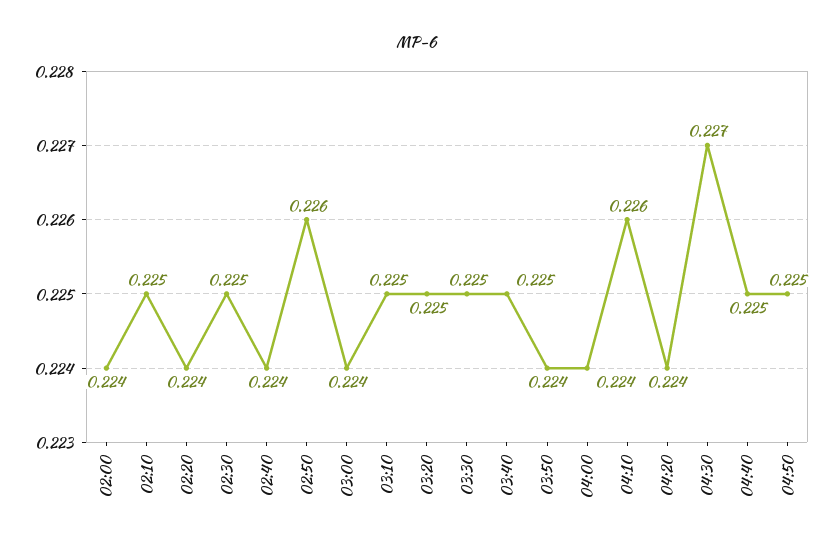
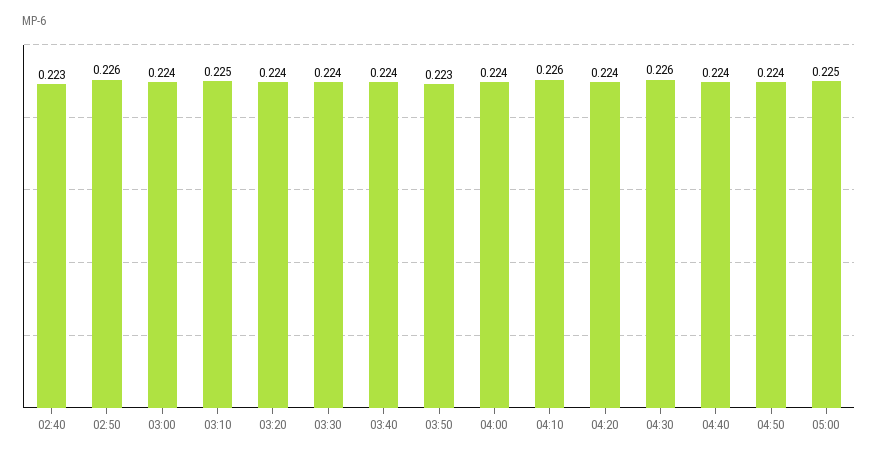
02:00: 0.224 -> none
02:10: 0.225 -> none
02:20: 0.224 -> none
02:30: 0.225 -> none
02:40: 0.224 -> 0.223
03:20: 0.225 -> 0.224
03:30: 0.225 -> 0.224
03:40: 0.225 -> 0.224
03:50: 0.224 -> 0.223
04:30: 0.227 -> 0.226
04:40: 0.225 -> 0.224
04:50: 0.225 -> 0.224
05:00: none -> 0.225

